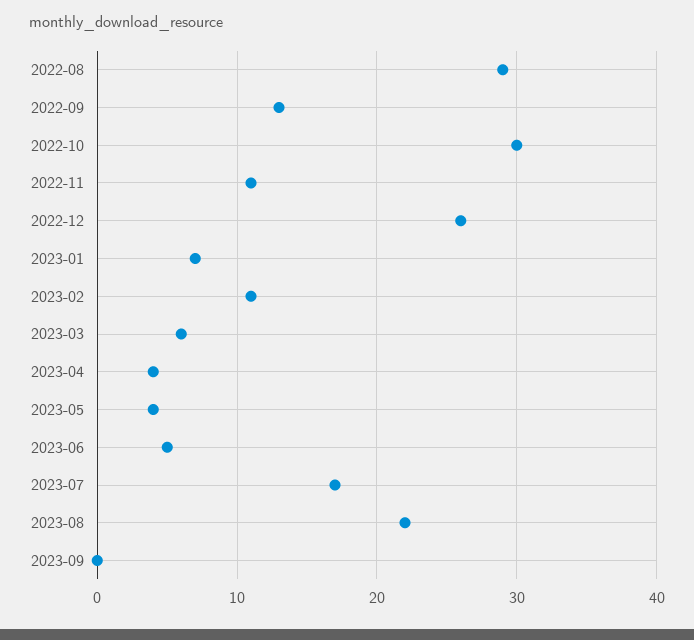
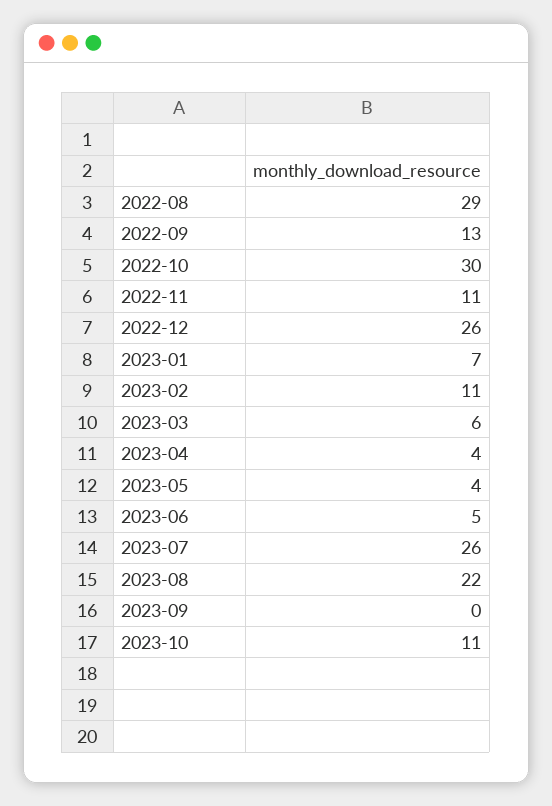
2023-07: 17 -> 26
2023-10: none -> 11

